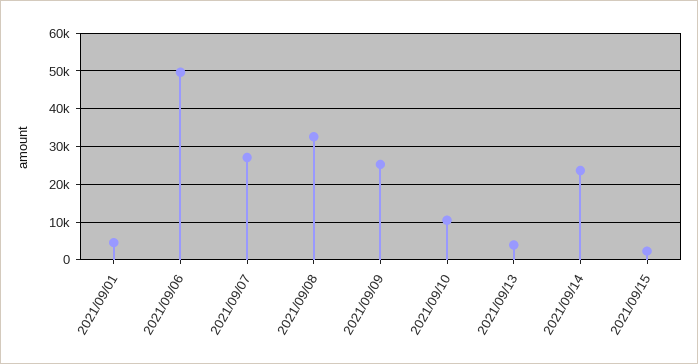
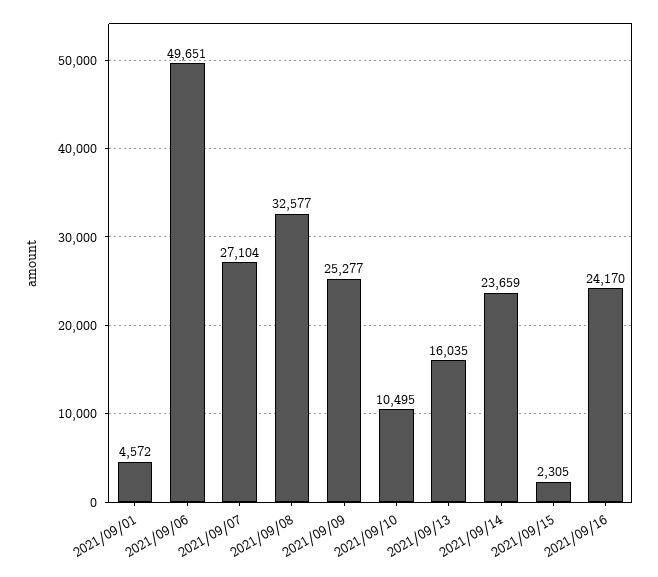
2021/09/13: 4000 -> 16035
2021/09/16: none -> 24170

